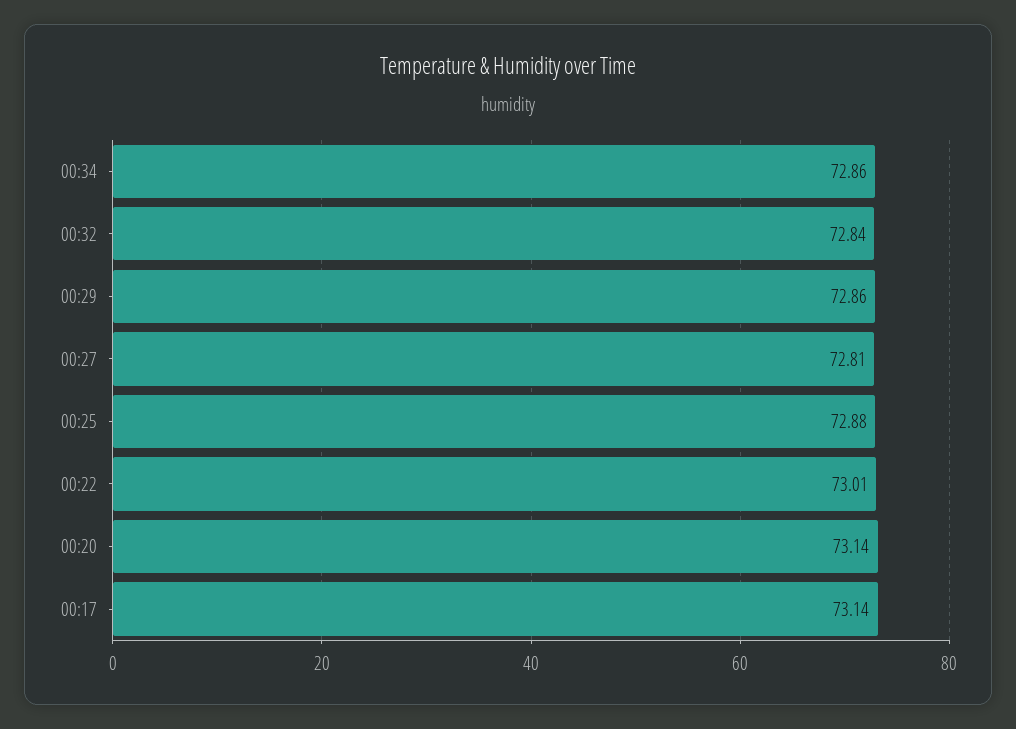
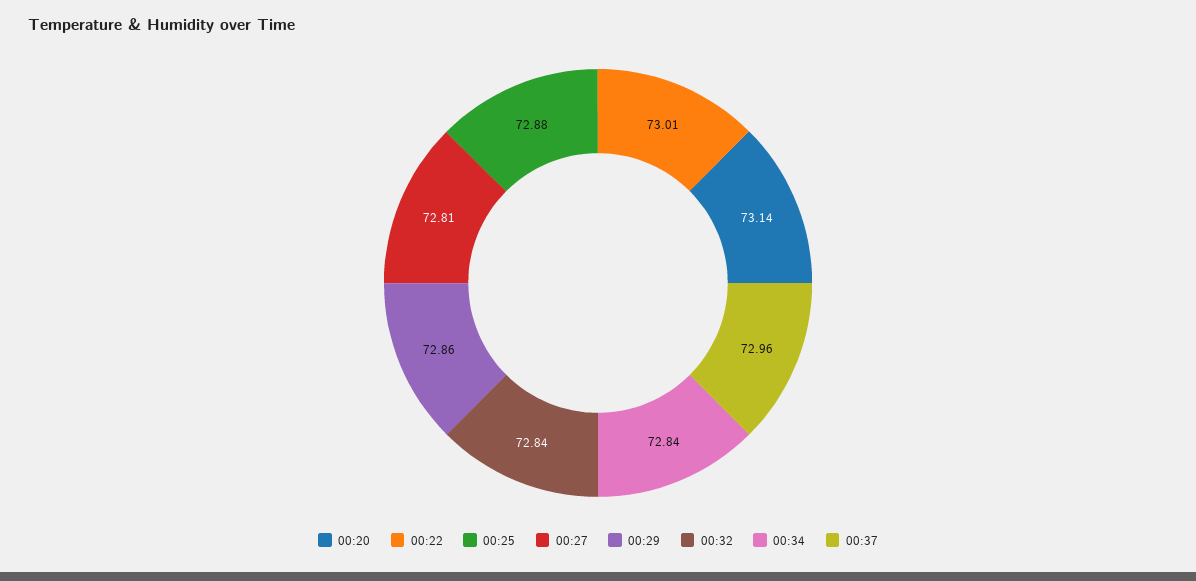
00:34: 72.86 -> 72.84
00:17: 73.14 -> none
00:37: none -> 72.96

